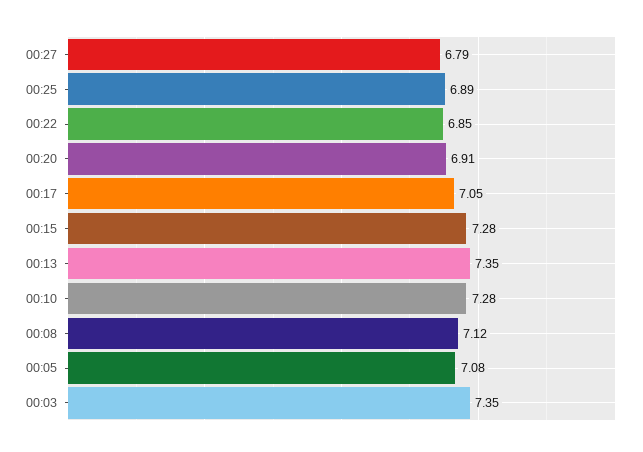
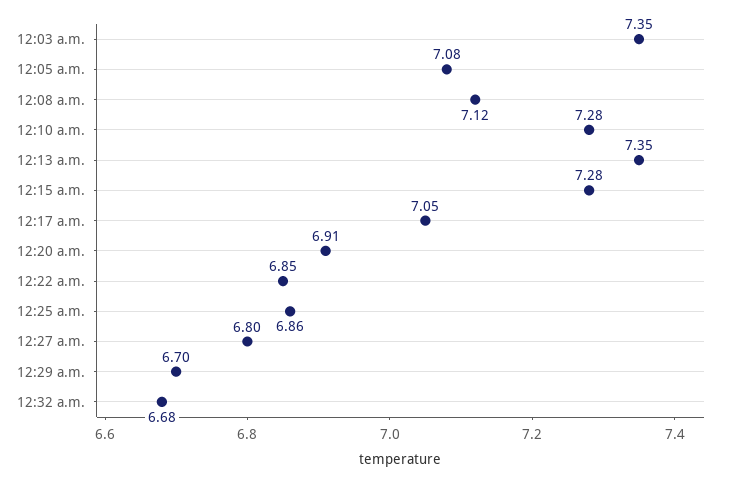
00:27: 6.79 -> 6.8
00:25: 6.89 -> 6.86
12:29 a.m.: none -> 6.7
12:32 a.m.: none -> 6.68

